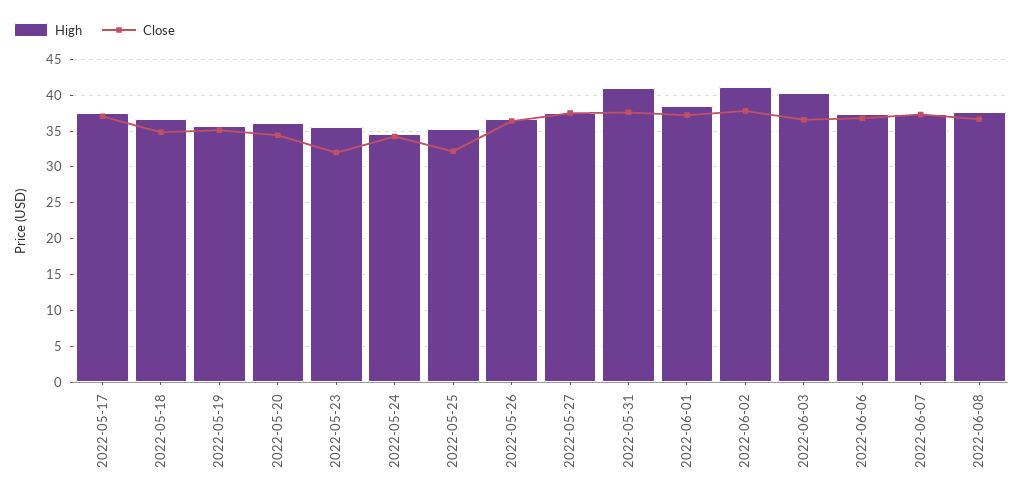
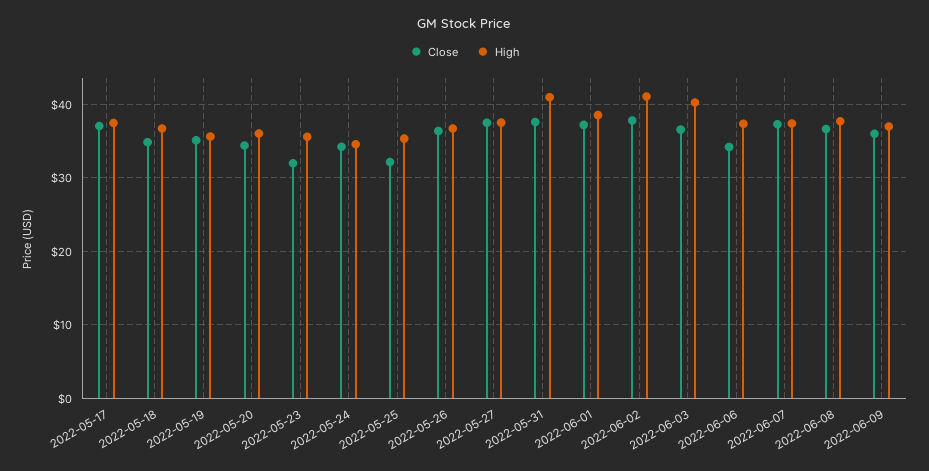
Close, 2022-06-06: 37 -> 34
Close, 2022-06-09: none -> 36
High, 2022-06-09: none -> 37

